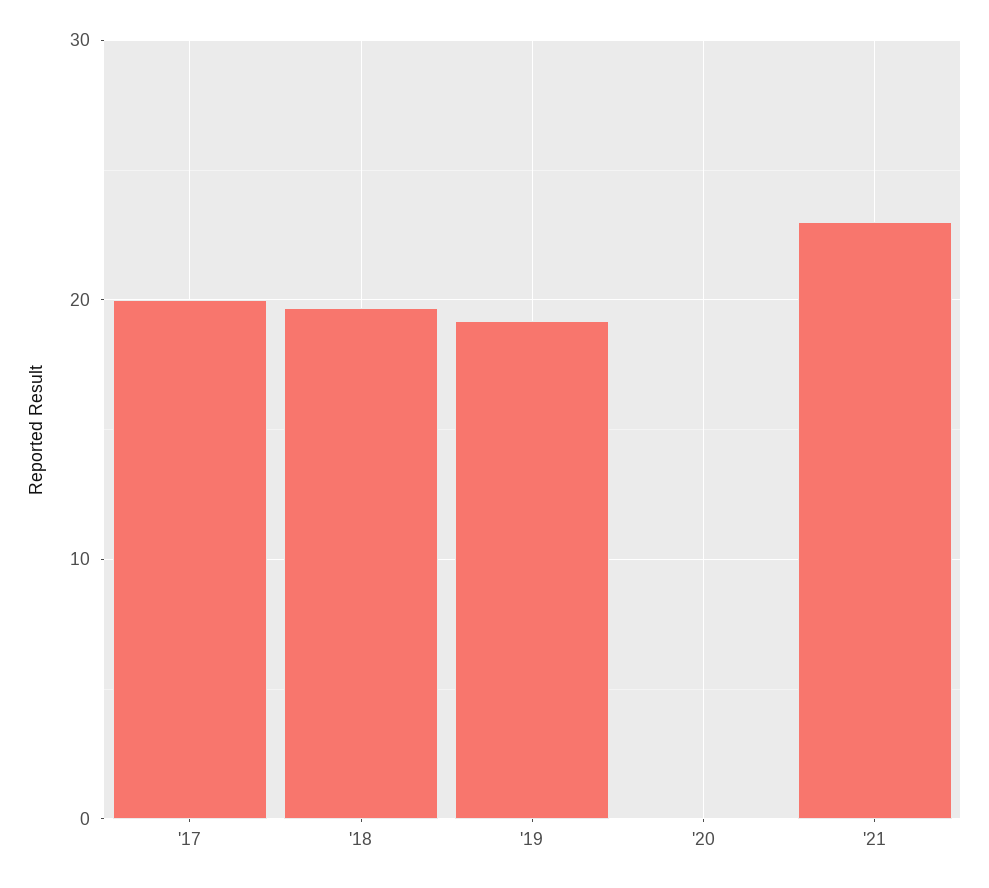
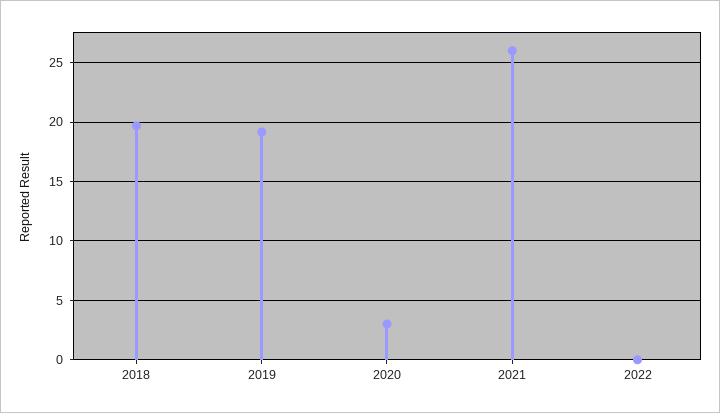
'17: 20 -> none
'20: 0 -> 3
'21: 23 -> 26
2022: none -> 0

